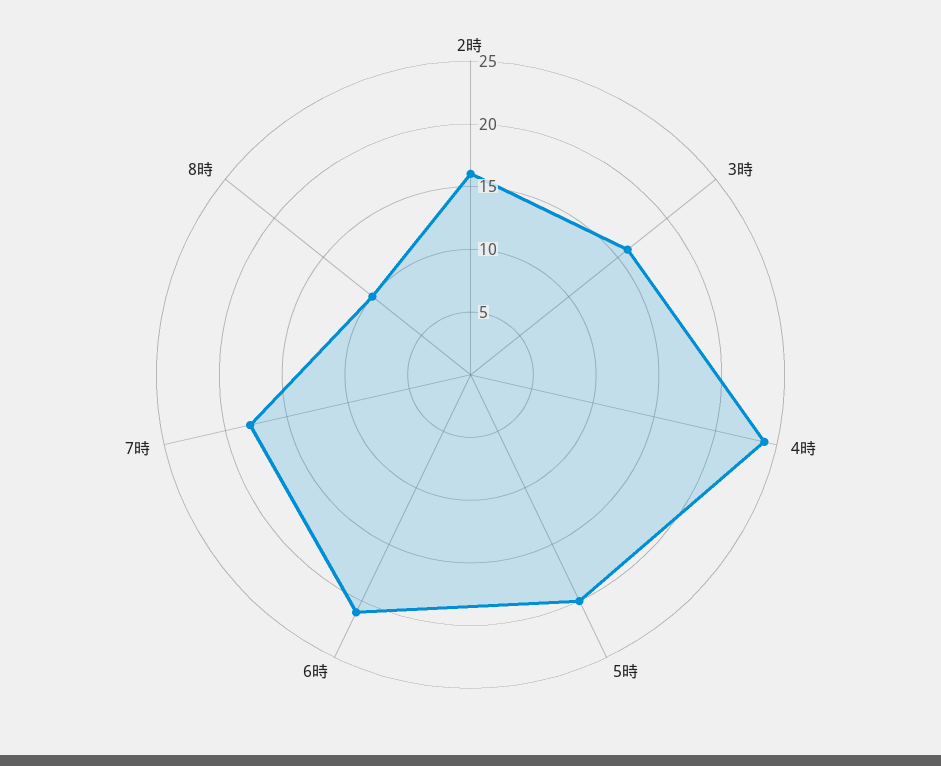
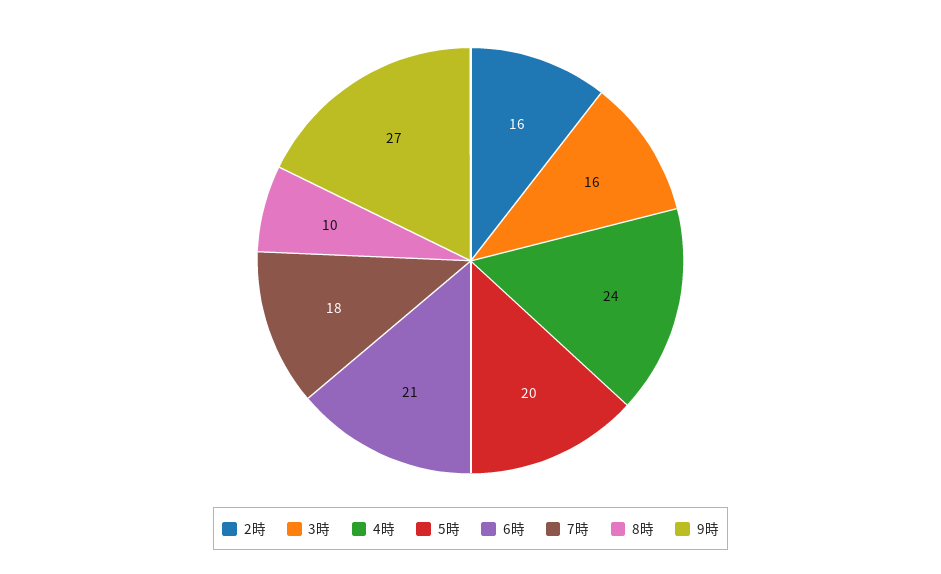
9時: none -> 27

